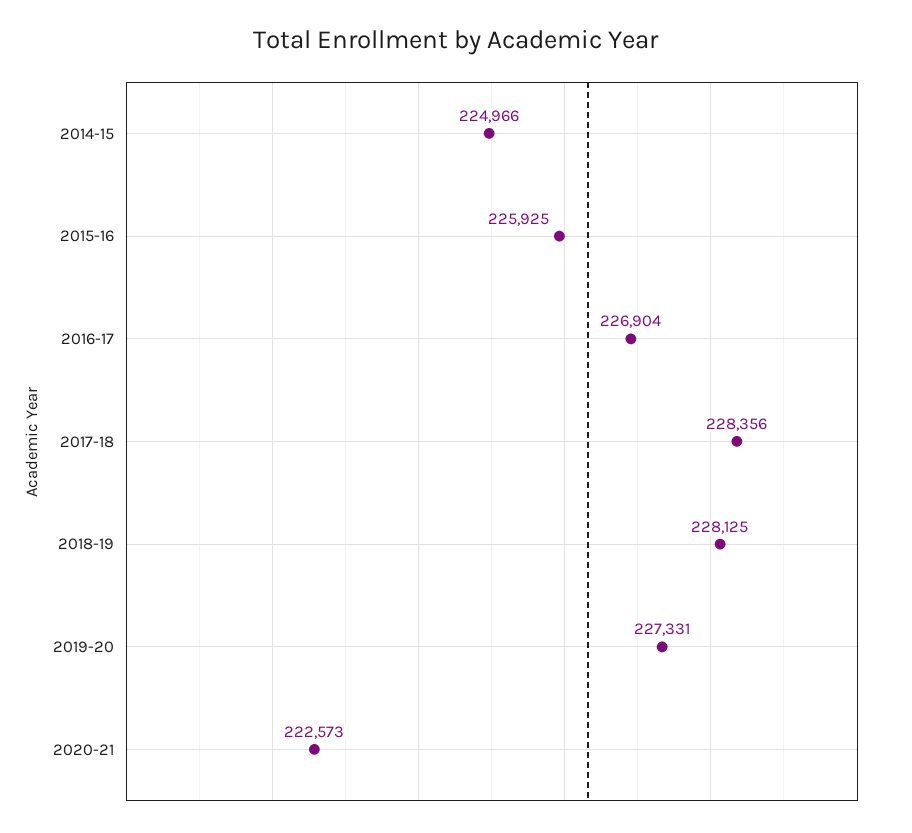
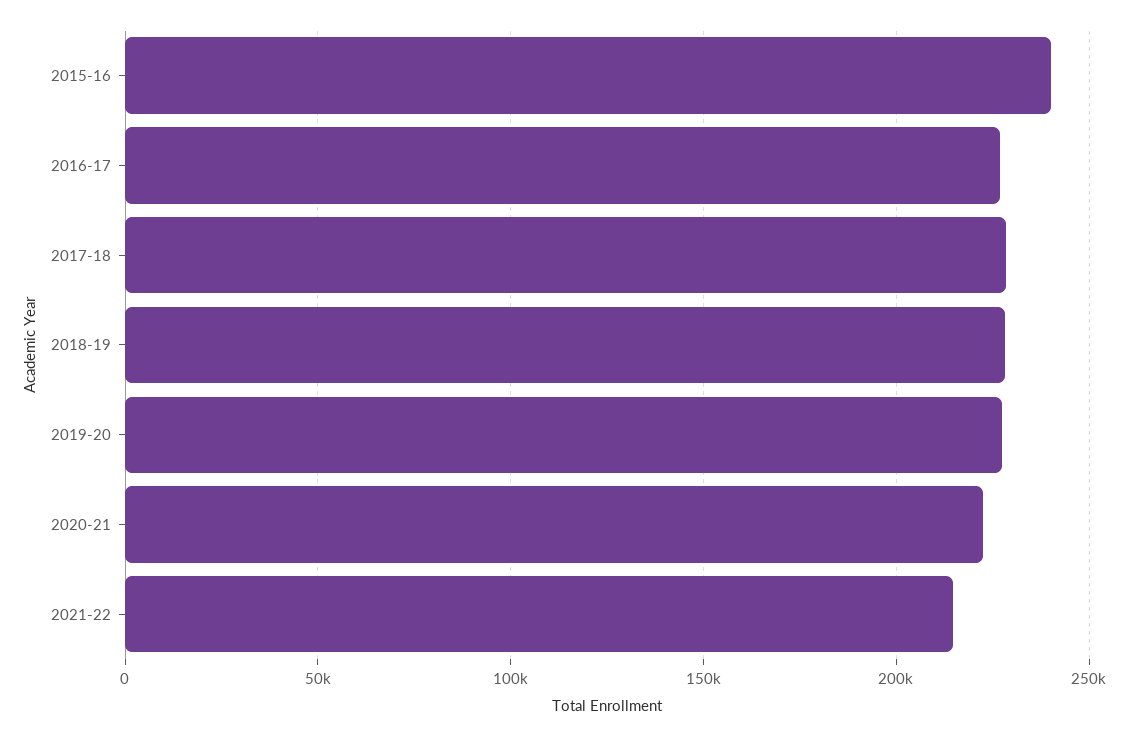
2014-15: 224966 -> none
2015-16: 225925 -> 240000
2021-22: none -> 215000

